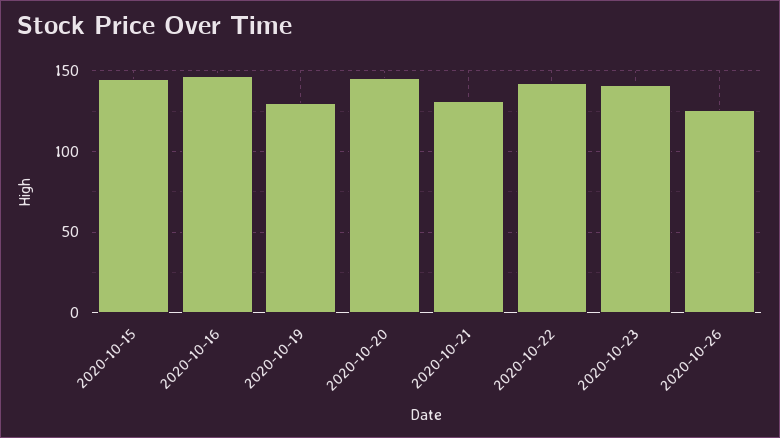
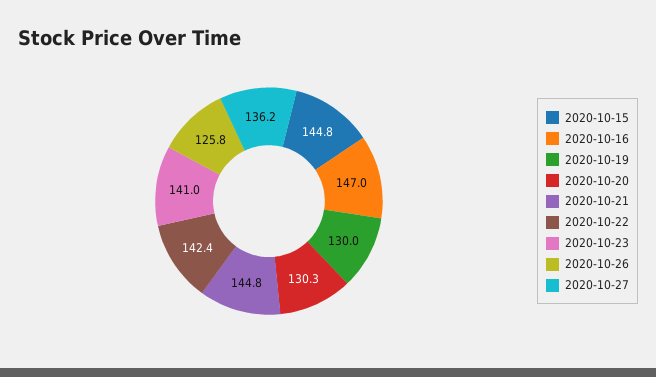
2020-10-20: 145 -> 130.3
2020-10-21: 130 -> 144.8
2020-10-27: none -> 136.2

